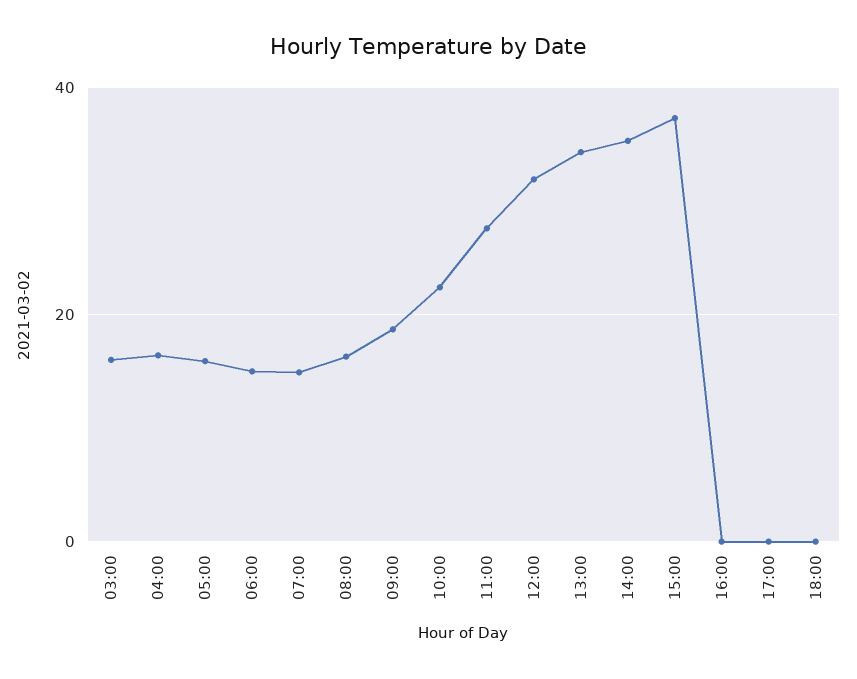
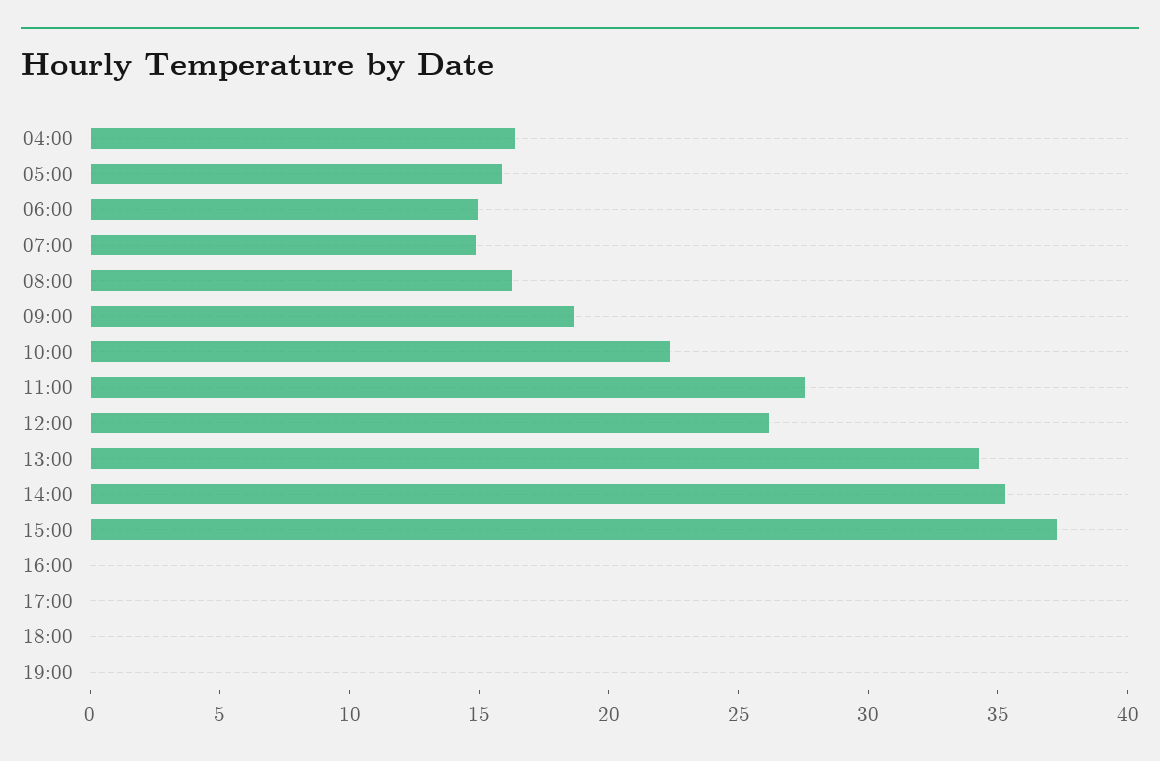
03:00: 16 -> none
12:00: 32 -> 26
19:00: none -> 0

